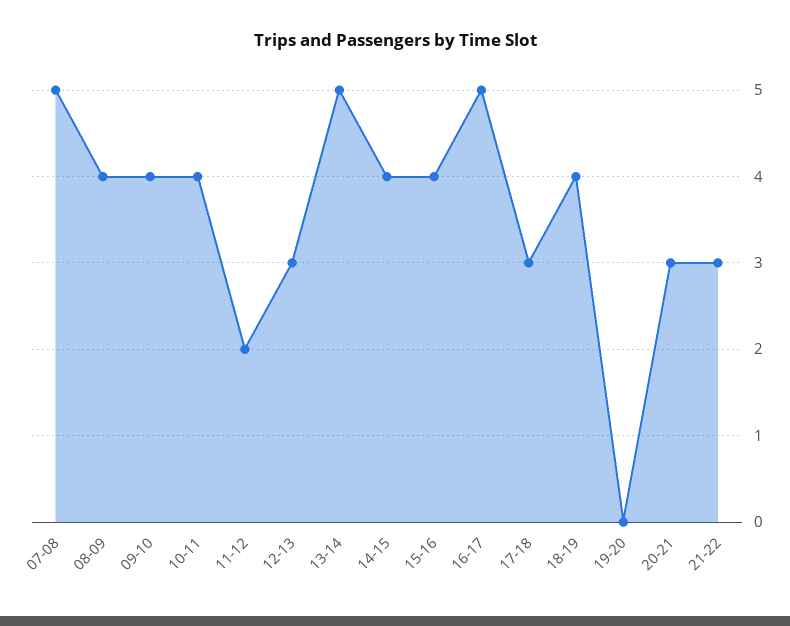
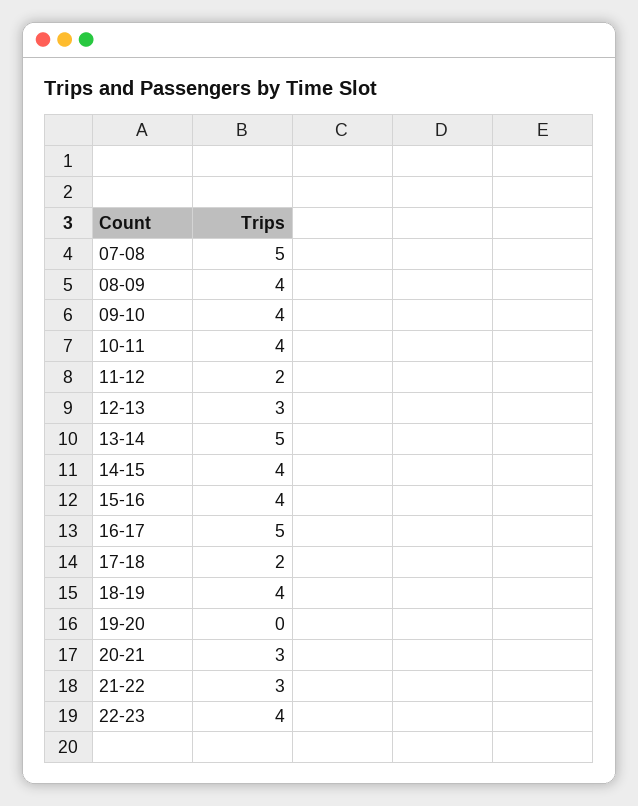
17-18: 3 -> 2
22-23: none -> 4

